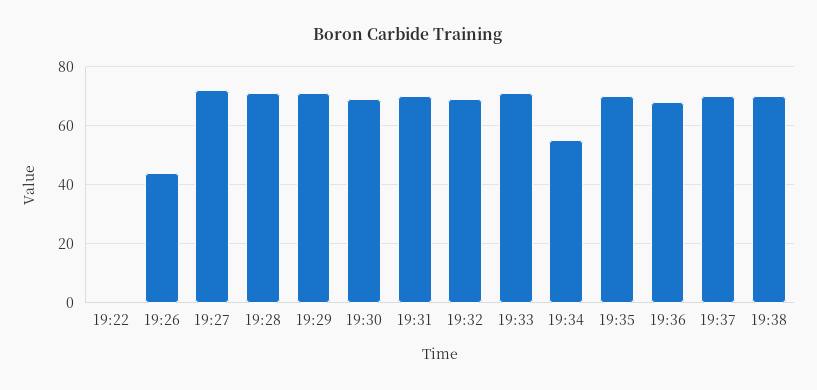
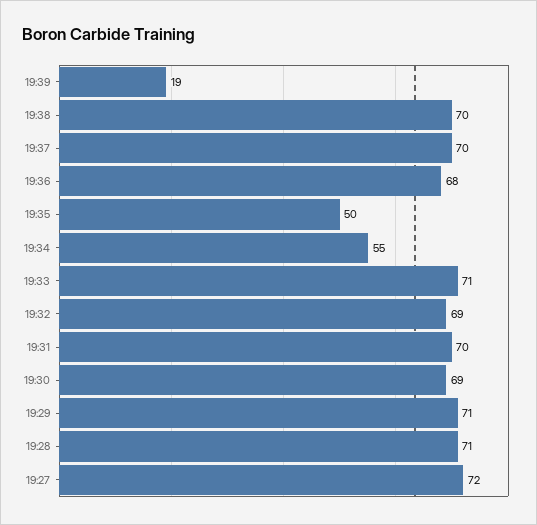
19:22: 0 -> none
19:26: 45 -> none
19:35: 70 -> 50
19:39: none -> 19

